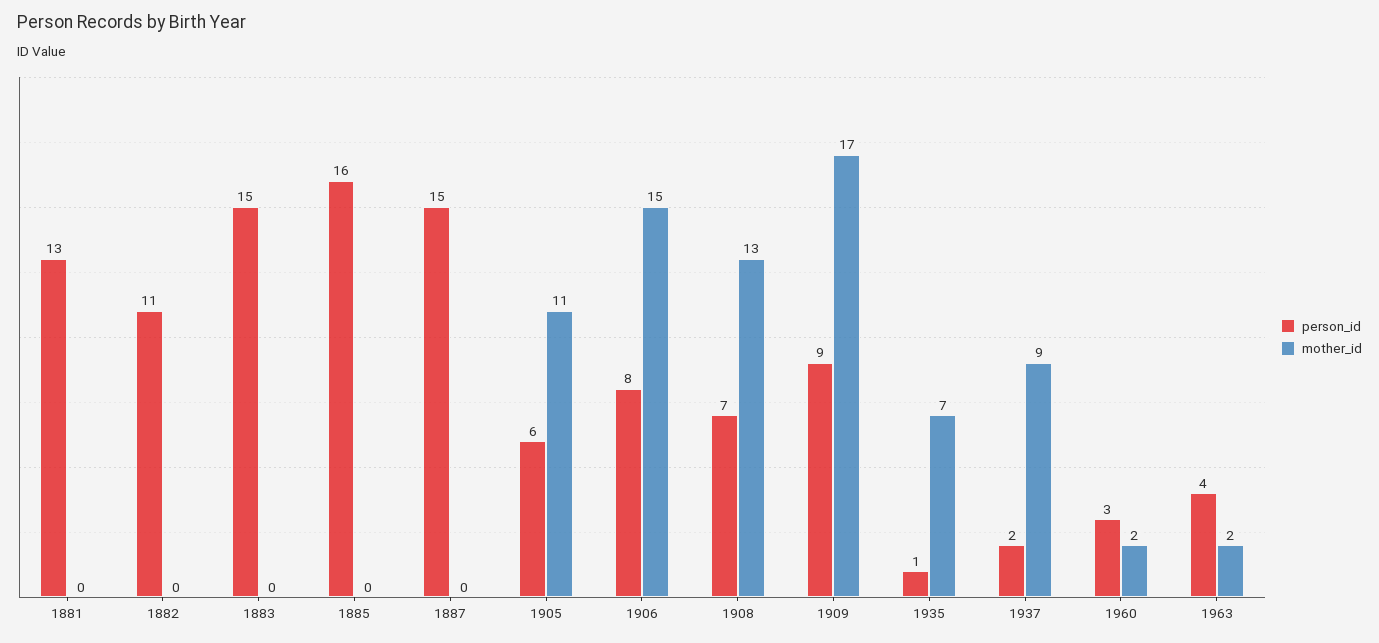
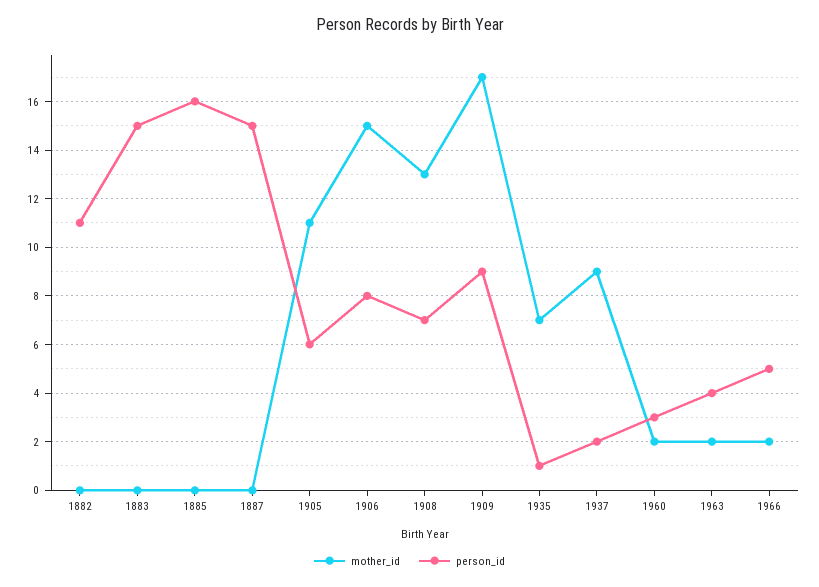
person_id, 1881: 13 -> none
mother_id, 1881: 0 -> none
mother_id, 1966: none -> 2
person_id, 1966: none -> 5

